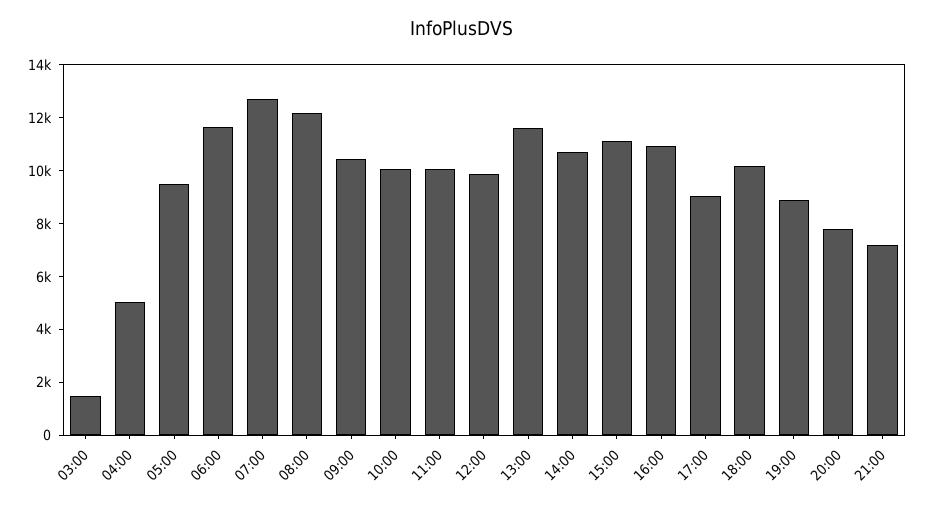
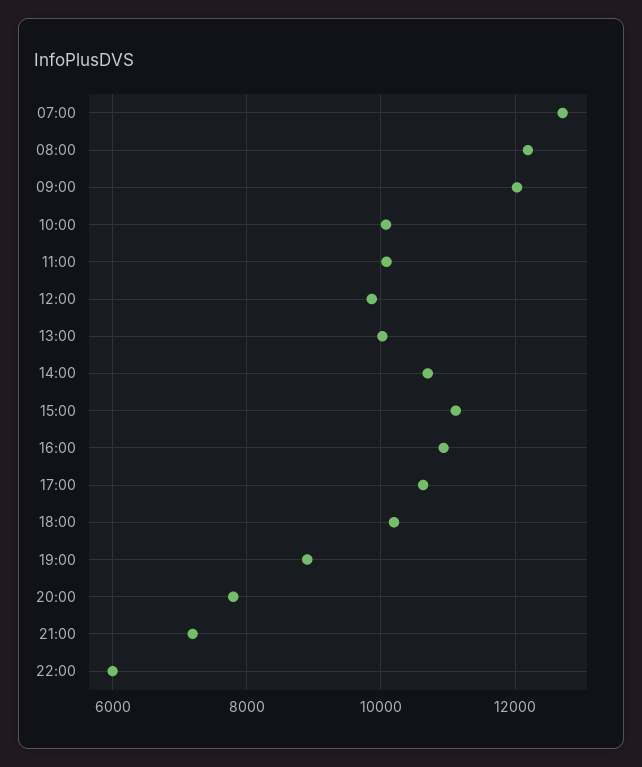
03:00: 1500 -> none
04:00: 5000 -> none
05:00: 9500 -> none
06:00: 11500 -> none
09:00: 10500 -> 12000
13:00: 11500 -> 10000
17:00: 9000 -> 10600
22:00: none -> 6000

